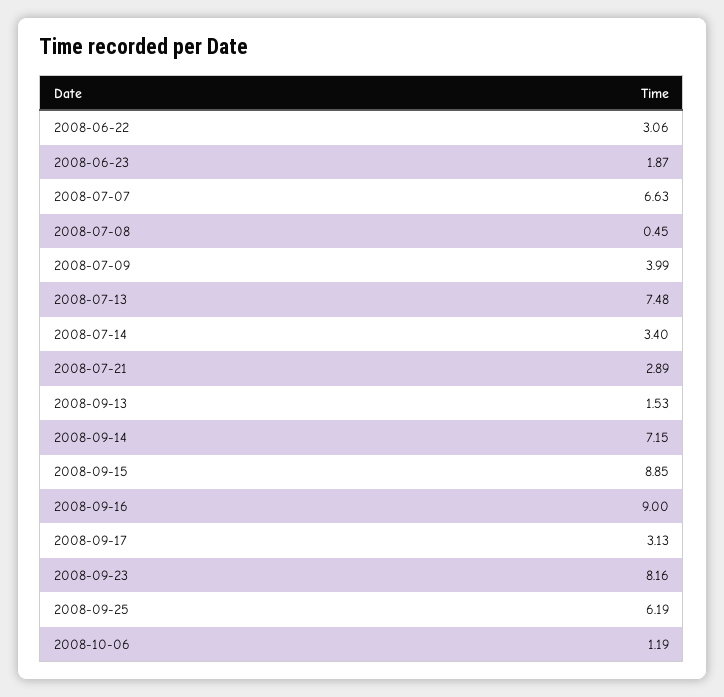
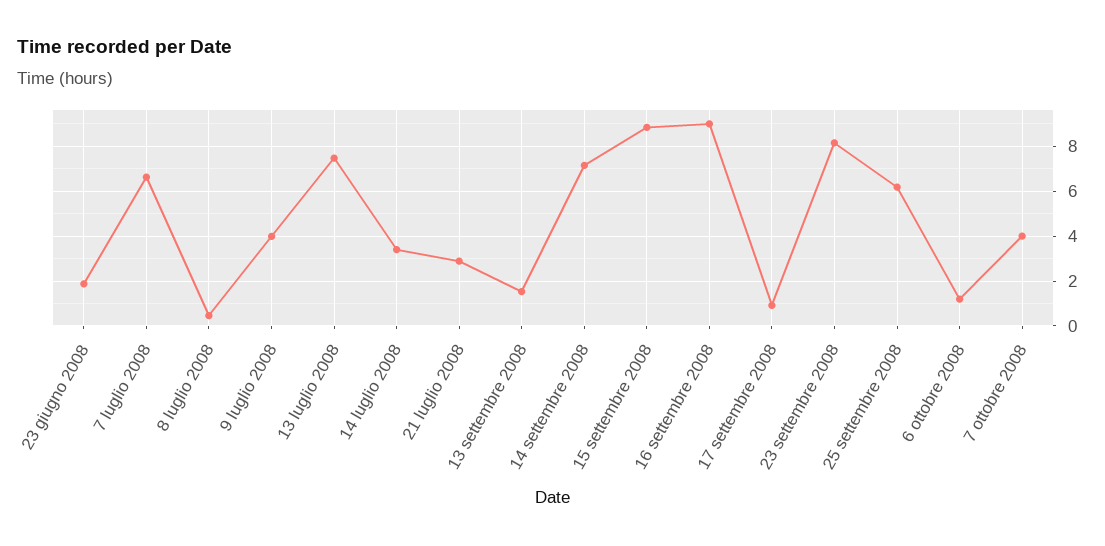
2008-06-22: 3.06 -> none
2008-09-17: 3.13 -> 1
7 ottobre 2008: none -> 4

